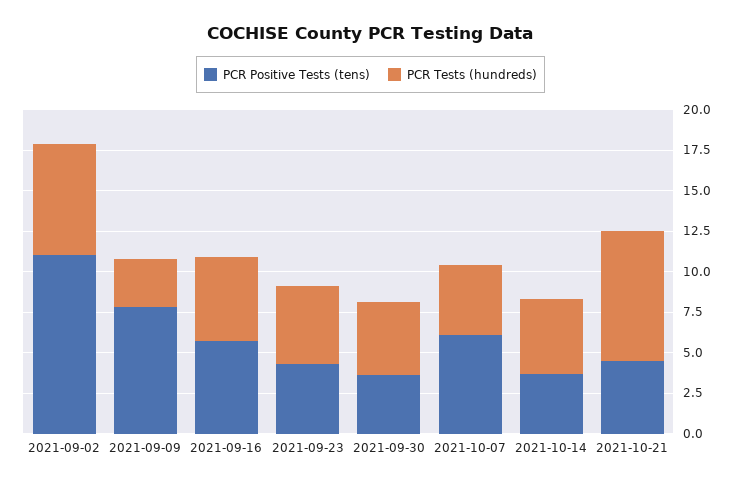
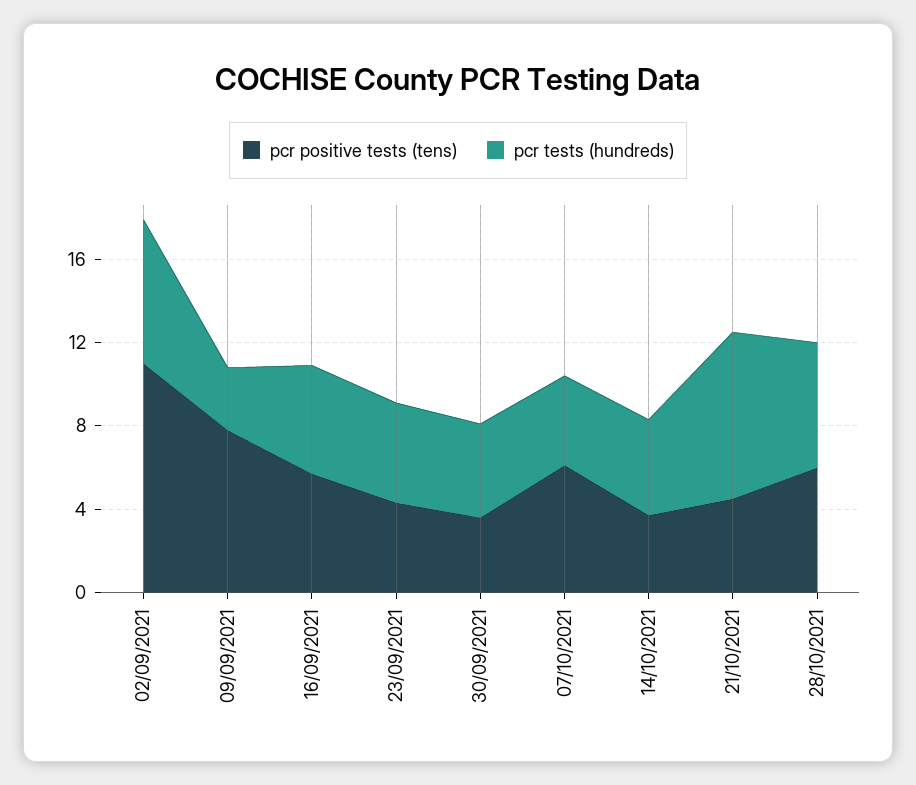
PCR Positive Tests (tens), 28/10/2021: none -> 6
PCR Tests (hundreds), 28/10/2021: none -> 6

